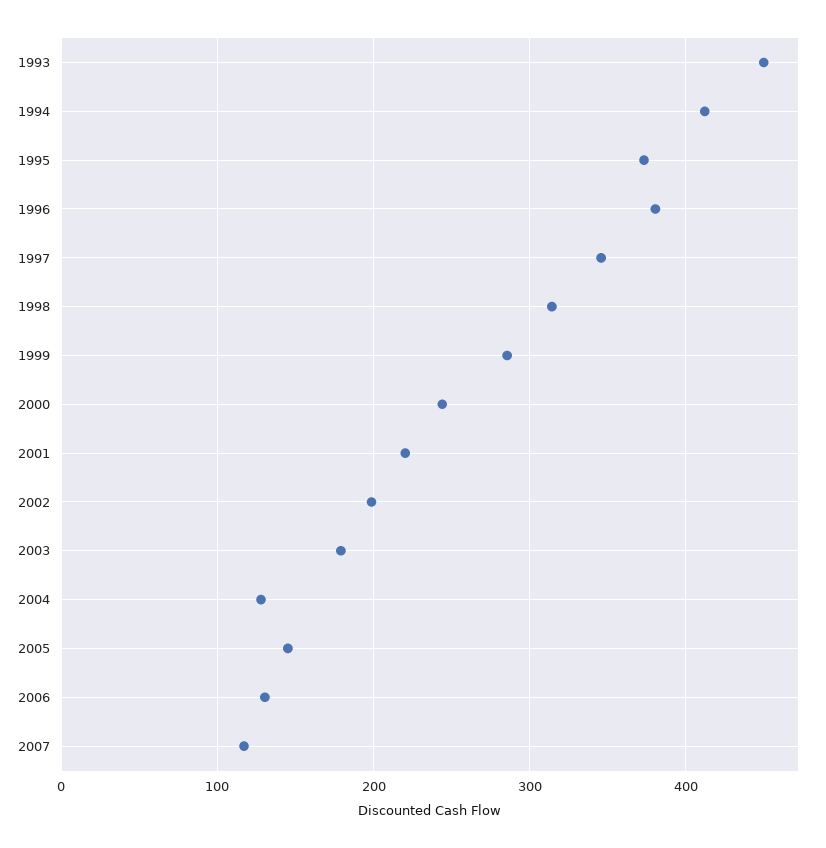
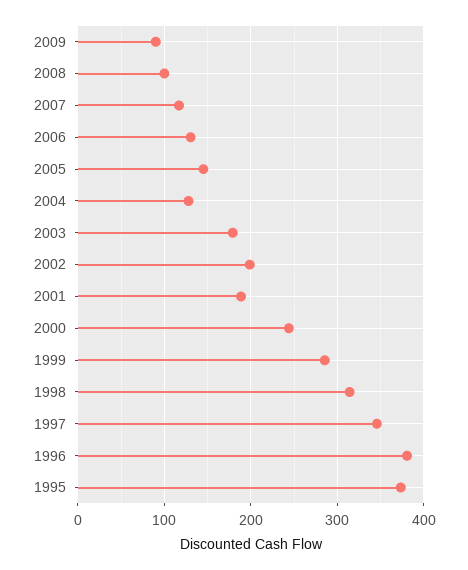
1993: 450 -> none
1994: 410 -> none
2001: 220 -> 190
2009: none -> 90
2008: none -> 100

